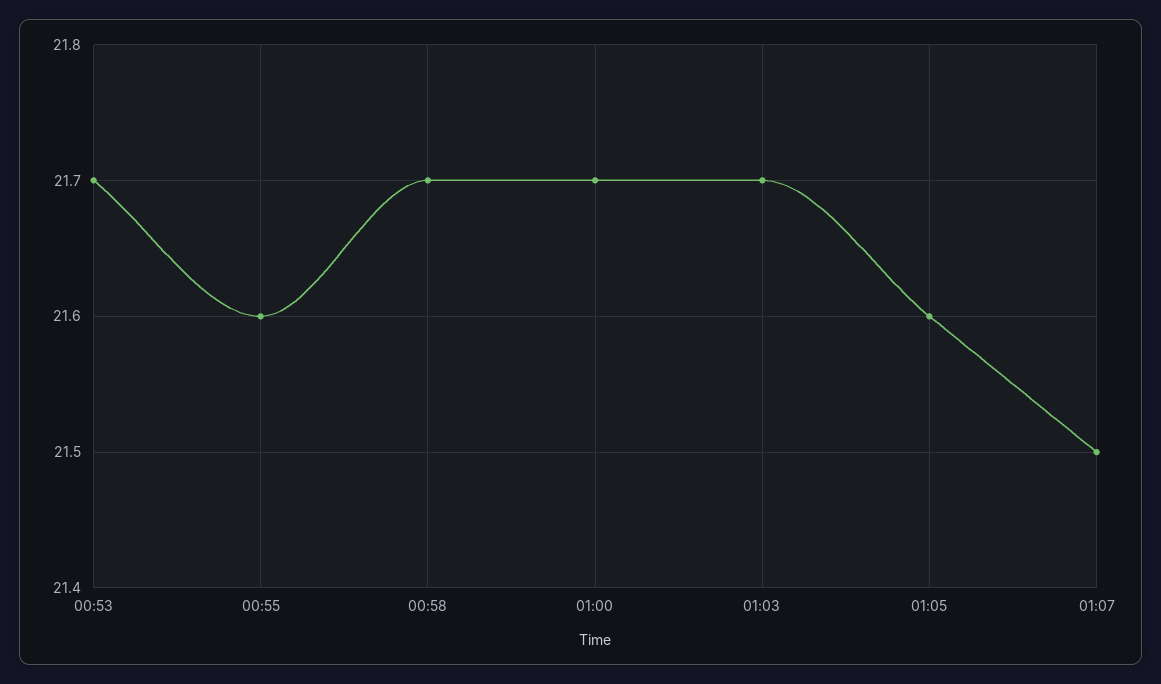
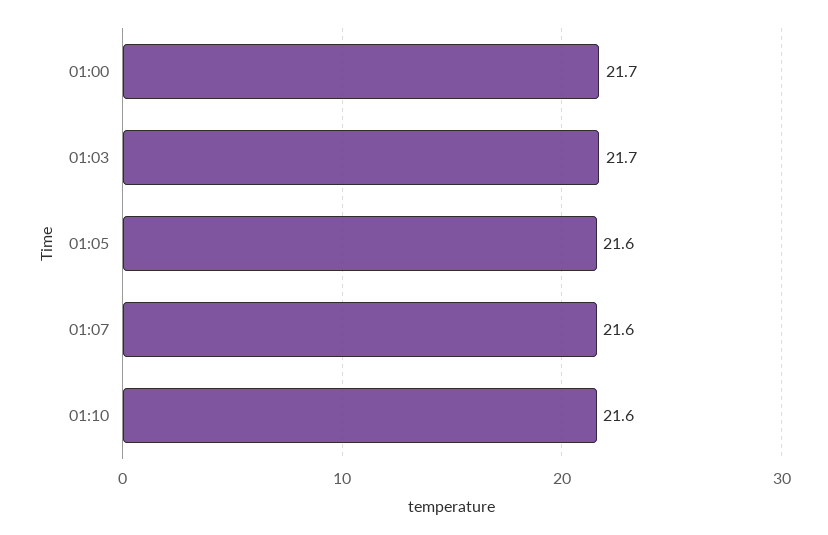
00:53: 21.7 -> none
00:55: 21.6 -> none
00:58: 21.7 -> none
01:07: 21.5 -> 21.6
01:10: none -> 21.6

